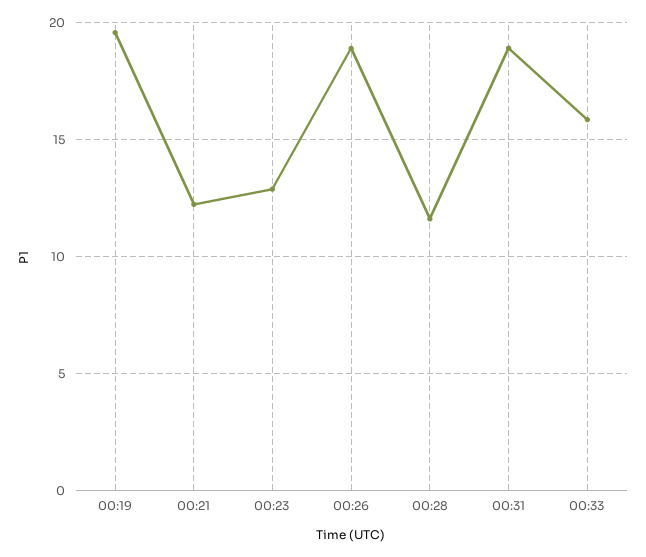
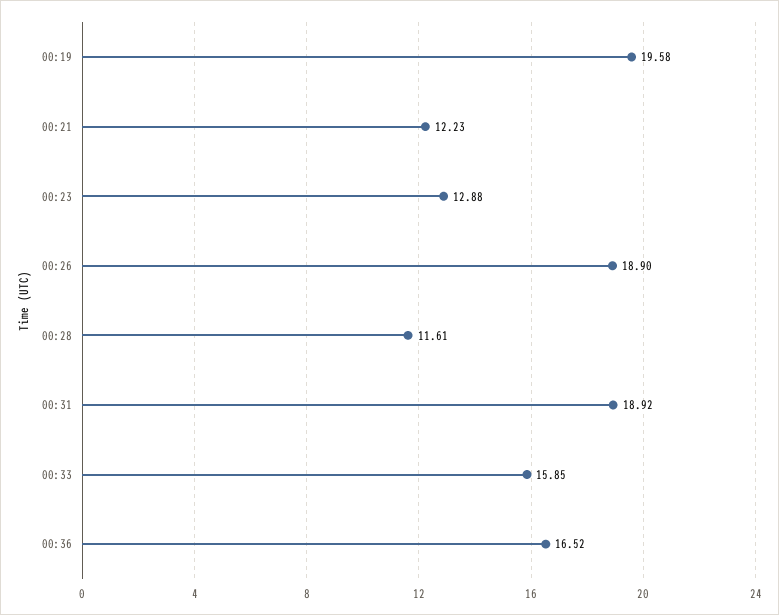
00:36: none -> 16.52

